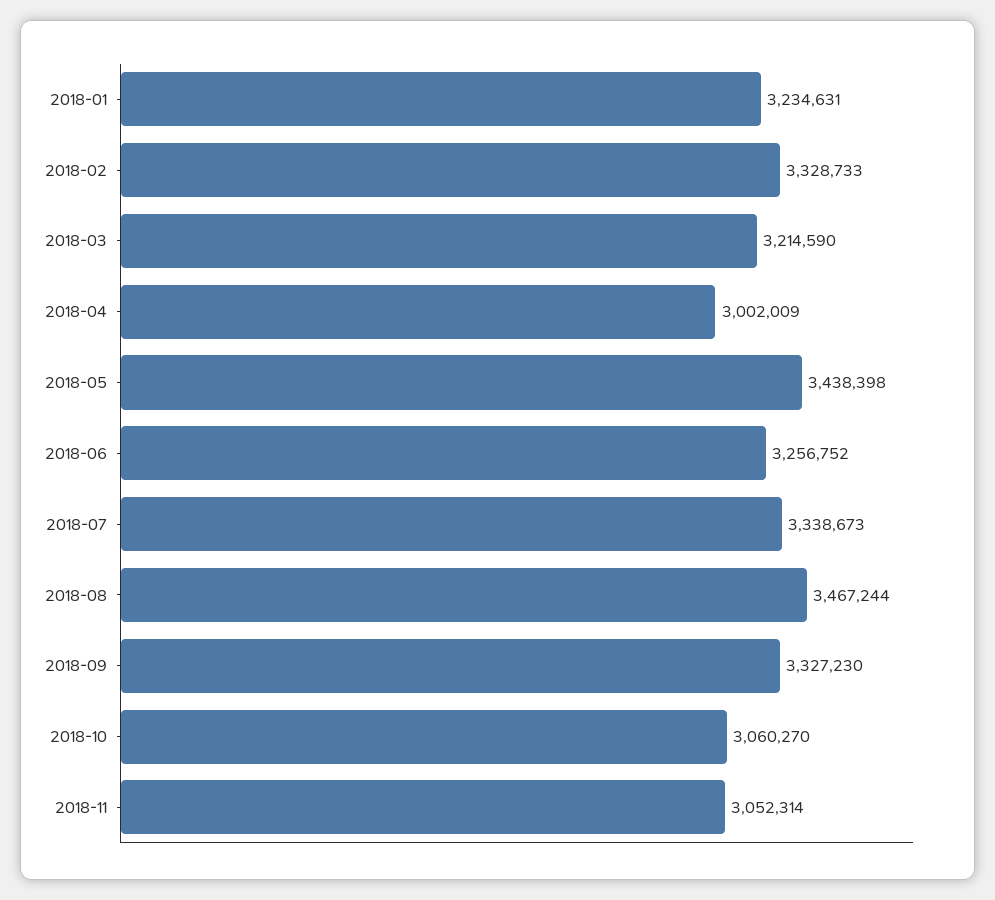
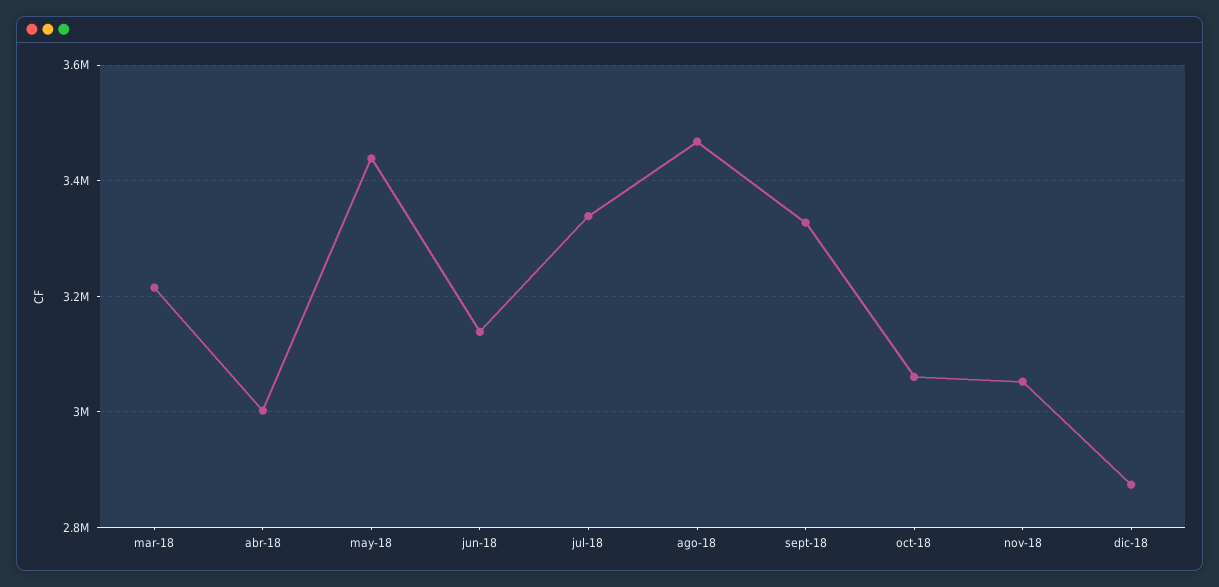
2018-01: 3234631 -> none
2018-02: 3328733 -> none
2018-06: 3256752 -> 3140000
dic-18: none -> 2880000

